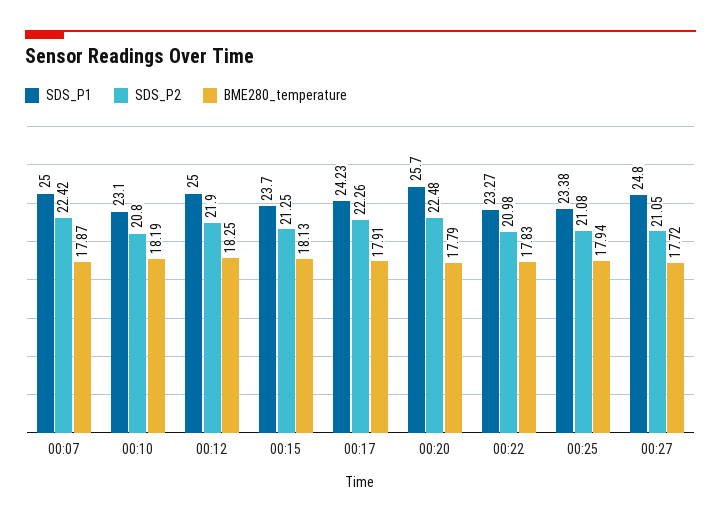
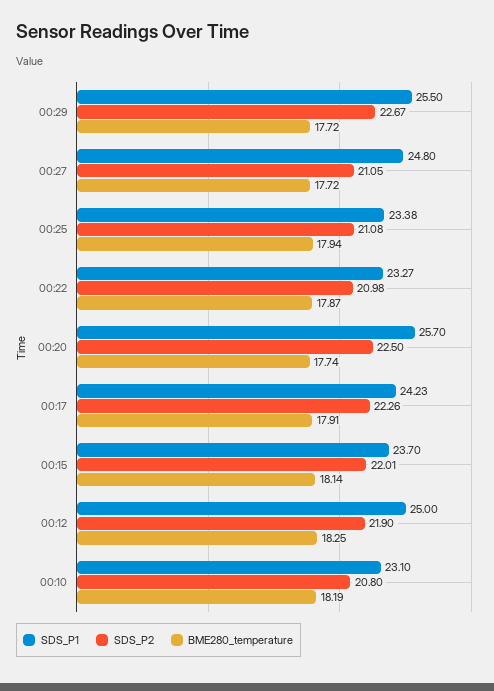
SDS_P1, 00:07: 25 -> none
SDS_P2, 00:07: 22.42 -> none
BME280_temperature, 00:07: 17.87 -> none
SDS_P2, 00:15: 21.25 -> 22.01
BME280_temperature, 00:15: 18.13 -> 18.14
SDS_P2, 00:20: 22.48 -> 22.5
BME280_temperature, 00:20: 17.79 -> 17.74
BME280_temperature, 00:22: 17.83 -> 17.87
SDS_P1, 00:29: none -> 25.5
SDS_P2, 00:29: none -> 22.67
BME280_temperature, 00:29: none -> 17.72

